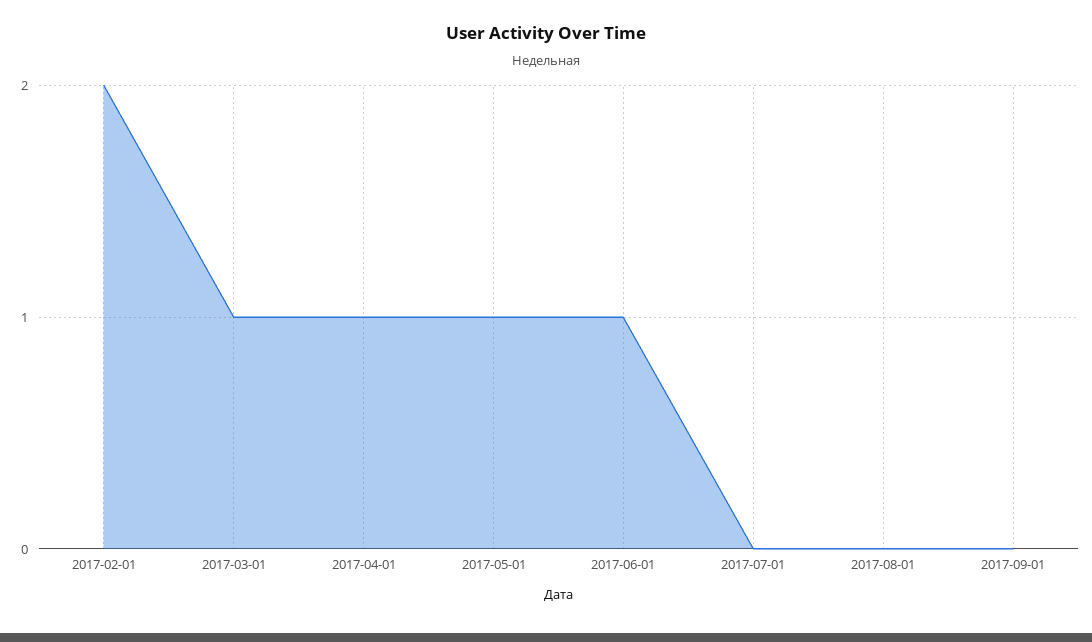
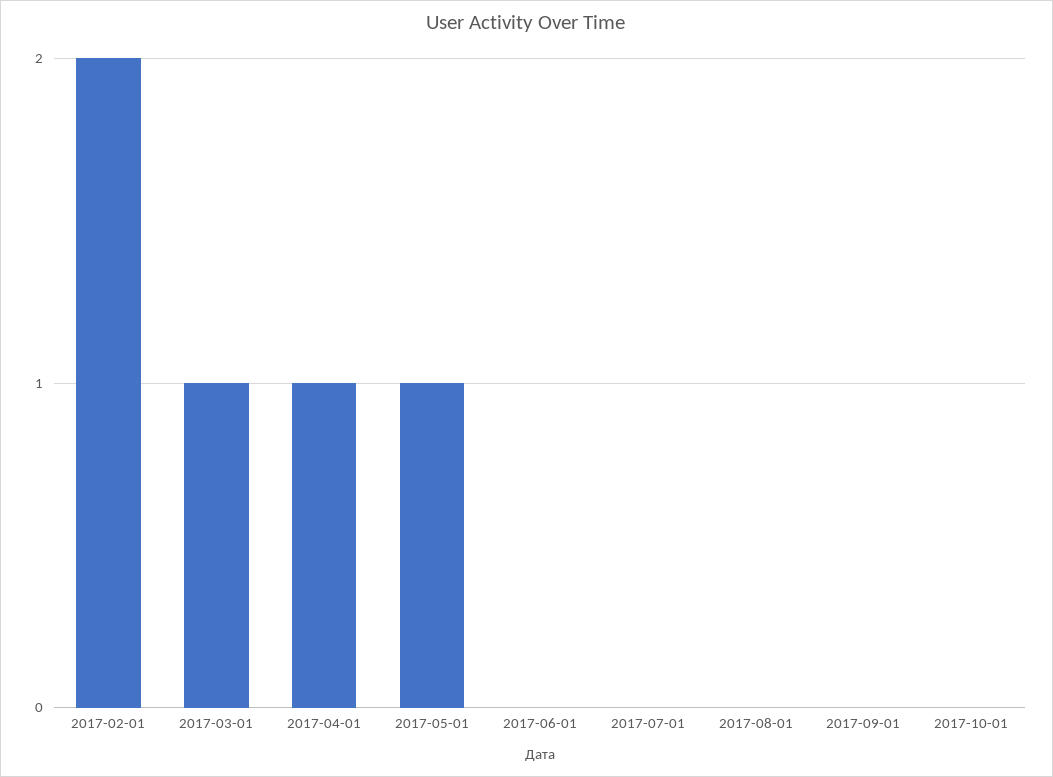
2017-06-01: 1 -> 0
2017-10-01: none -> 0

